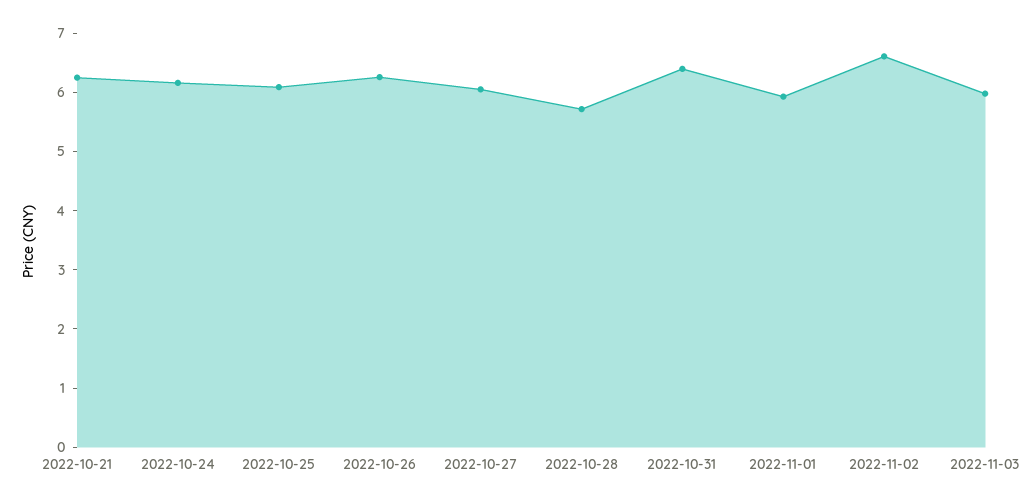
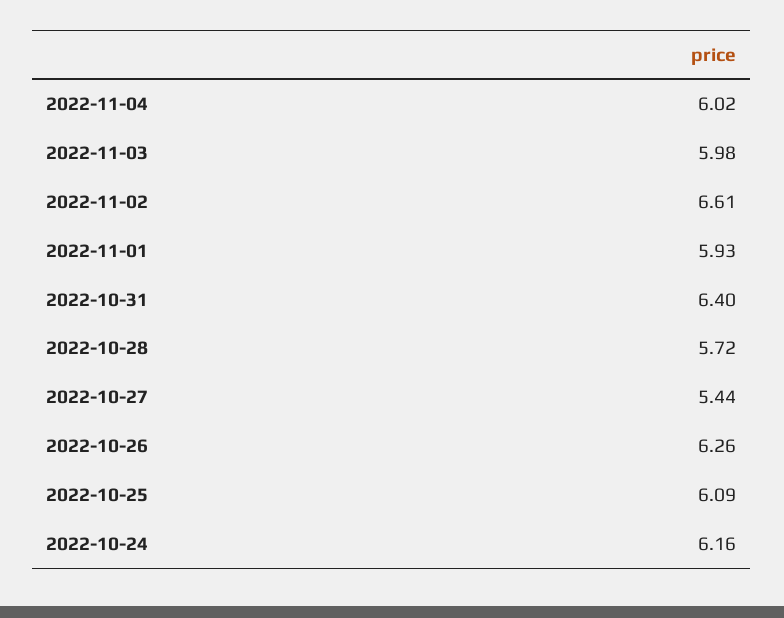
2022-10-21: 6.2 -> none
2022-10-27: 6 -> 5.44
2022-11-04: none -> 6.02

